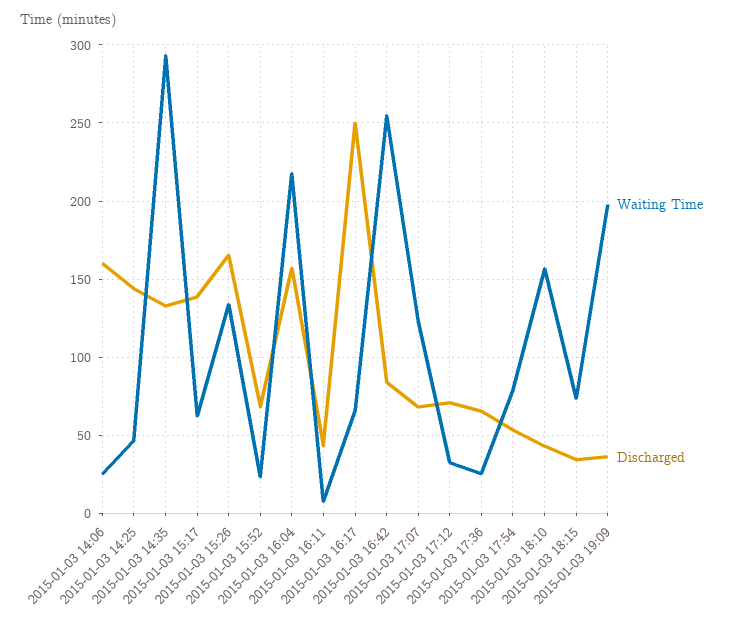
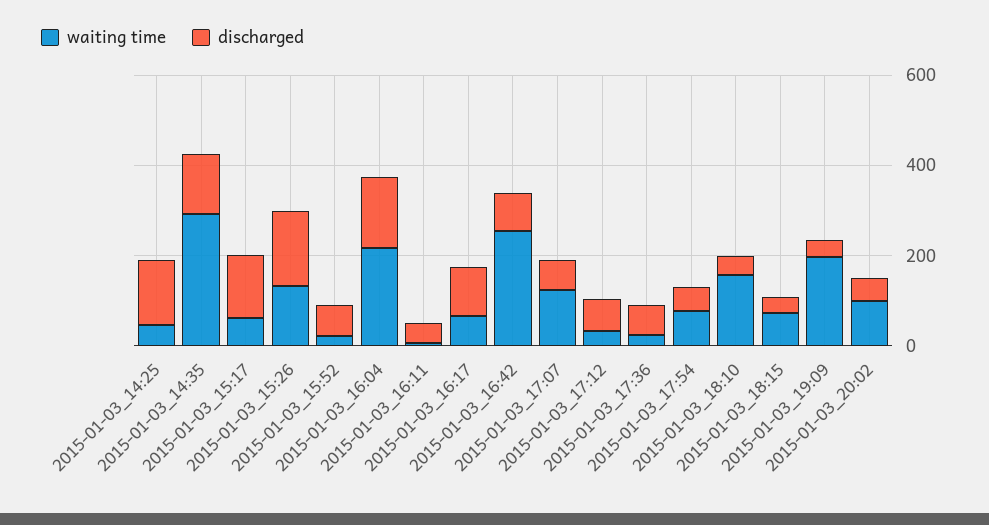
Waiting Time, 2015-01-03 14:06: 25 -> none
Discharged, 2015-01-03 14:06: 160 -> none
Discharged, 2015-01-03 16:17: 250 -> 100
Waiting Time, 2015-01-03_20:02: none -> 100
Discharged, 2015-01-03_20:02: none -> 50

